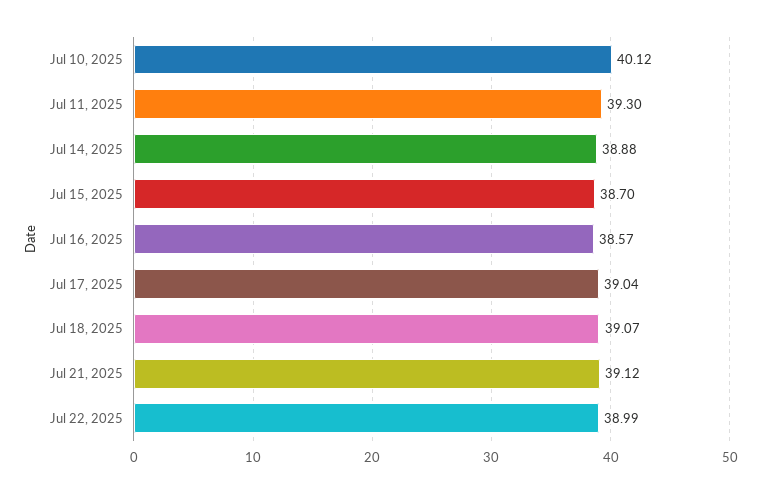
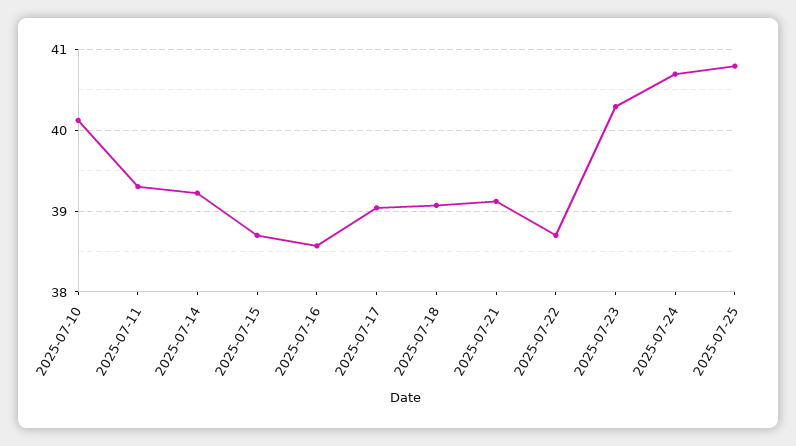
Jul 14, 2025: 38.88 -> 39.2
Jul 22, 2025: 38.99 -> 38.7
2025-07-23: none -> 40.3
2025-07-24: none -> 40.7
2025-07-25: none -> 40.8

